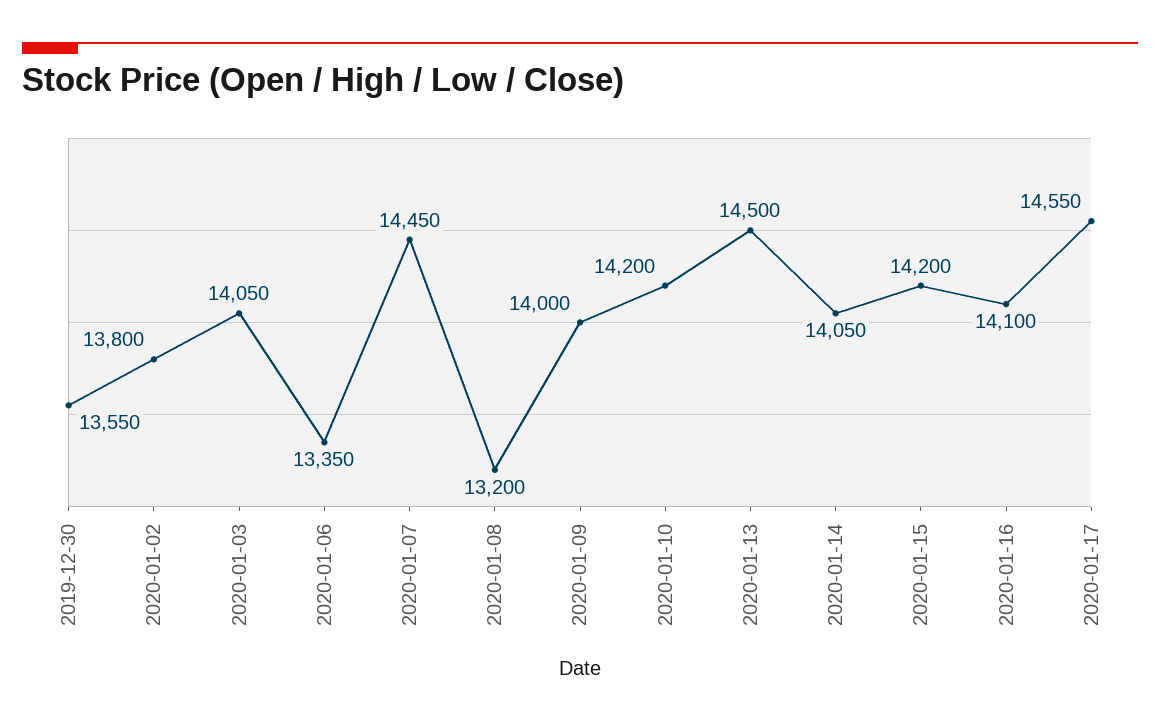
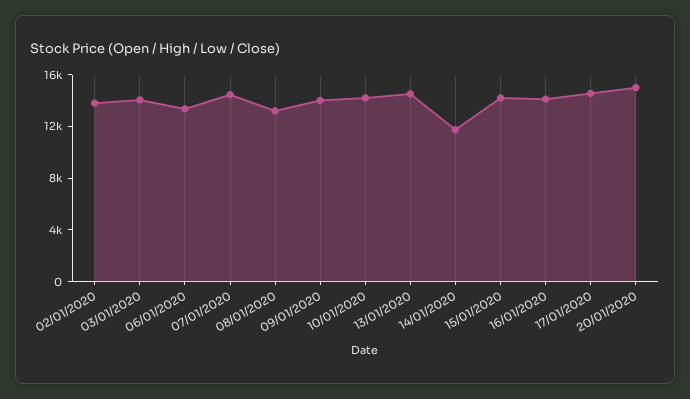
2019-12-30: 13550 -> none
2020-01-14: 14050 -> 12000
20/01/2020: none -> 15000

